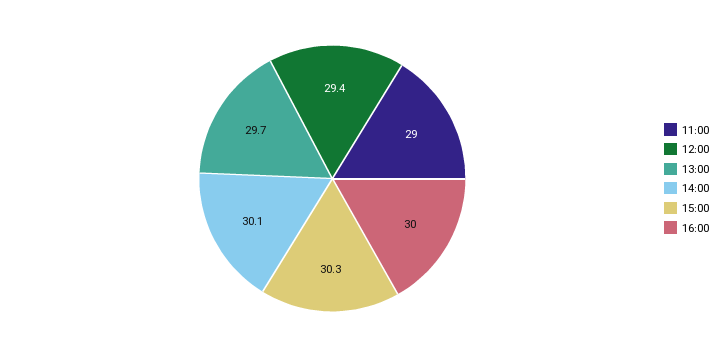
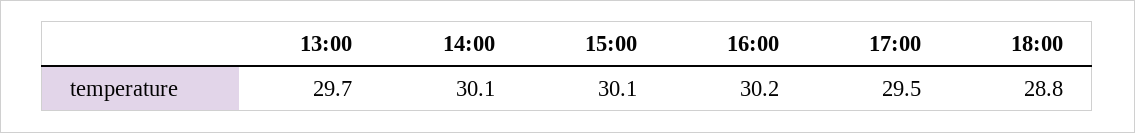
11:00: 29 -> none
12:00: 29.4 -> none
15:00: 30.3 -> 30.1
16:00: 30 -> 30.2
17:00: none -> 29.5
18:00: none -> 28.8

